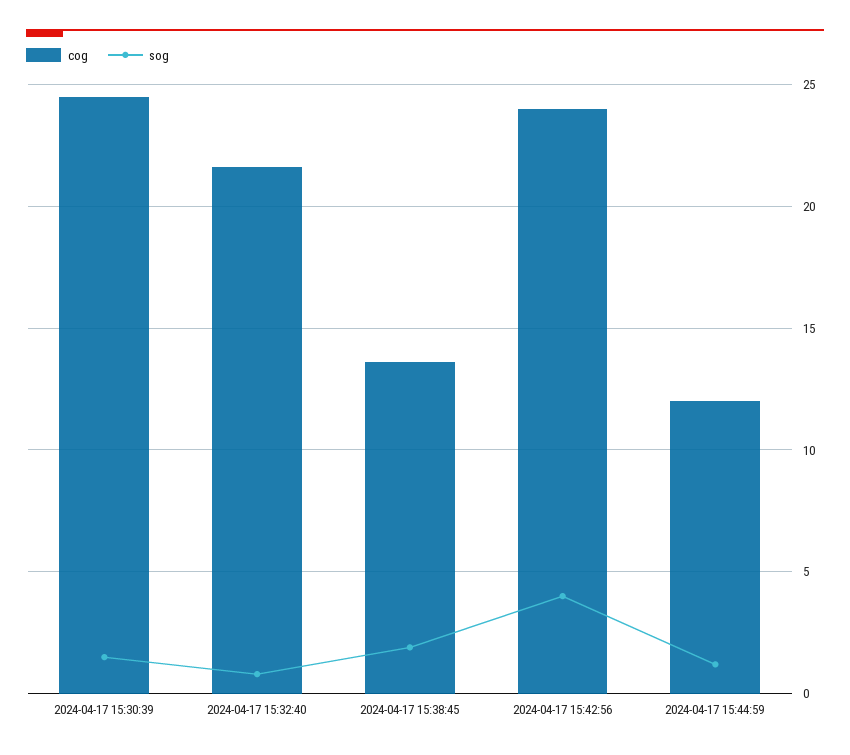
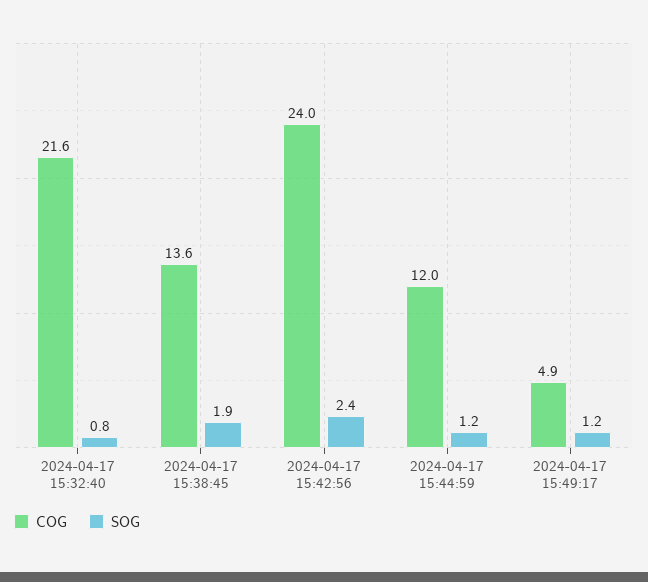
cog, 2024-04-17 15:30:39: 24.5 -> none
sog, 2024-04-17 15:30:39: 1.5 -> none
sog, 2024-04-17 15:42:56: 4 -> 2.4
cog, 2024-04-17 15:49:17: none -> 4.9
sog, 2024-04-17 15:49:17: none -> 1.2

